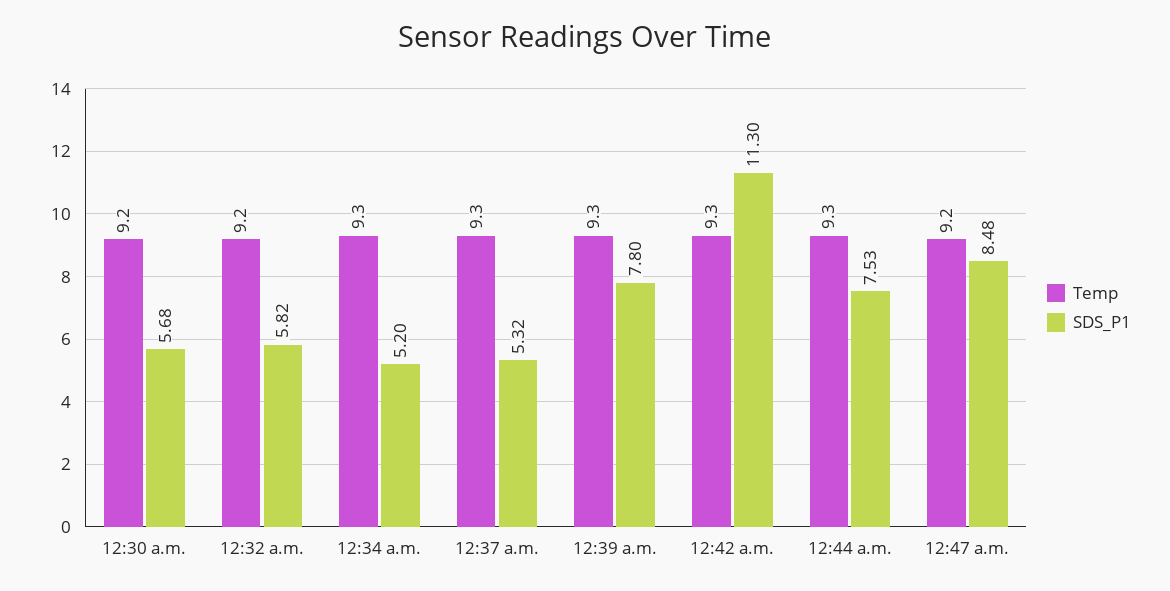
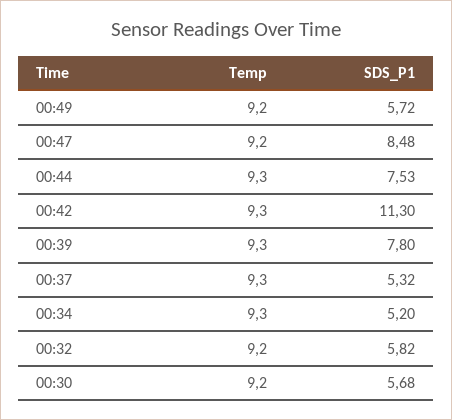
Temp, 00:49: none -> 9.2
SDS_P1, 00:49: none -> 5.72

